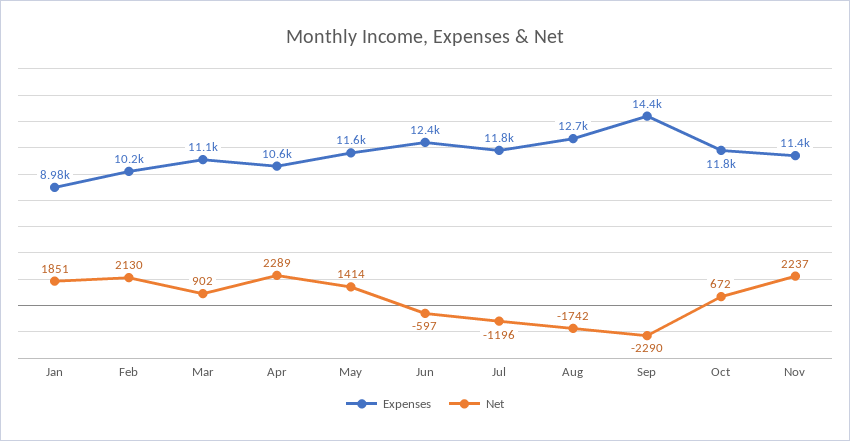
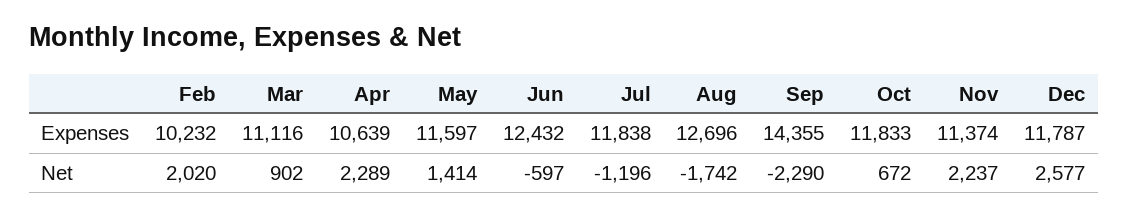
Expenses, Jan: 8980 -> none
Net, Jan: 1851 -> none
Net, Feb: 2130 -> 2020
Expenses, Dec: none -> 11787
Net, Dec: none -> 2577

